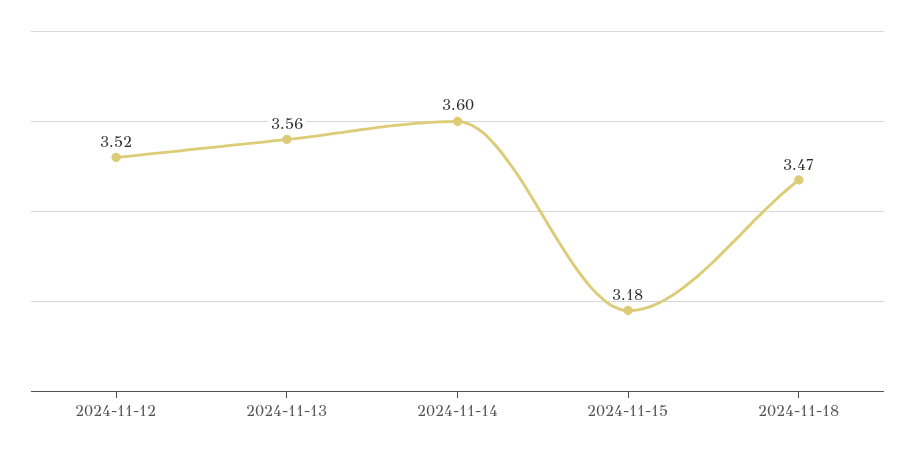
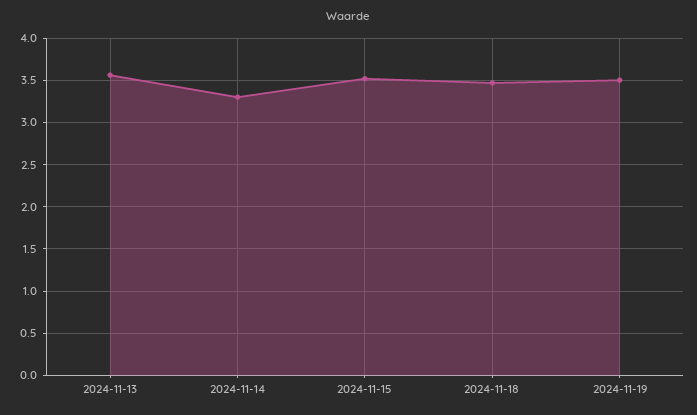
2024-11-12: 3.52 -> none
2024-11-14: 3.6 -> 3.3
2024-11-15: 3.18 -> 3.5
2024-11-19: none -> 3.5

